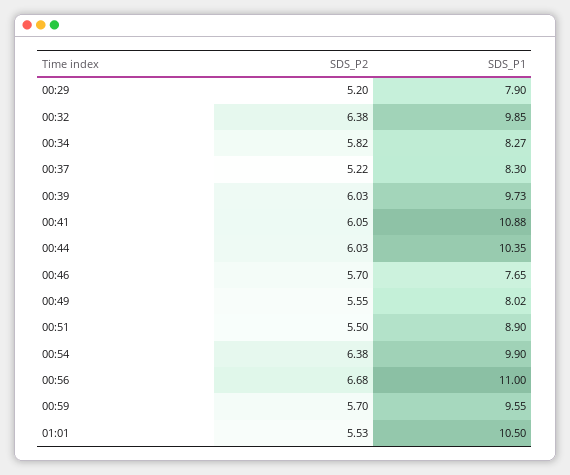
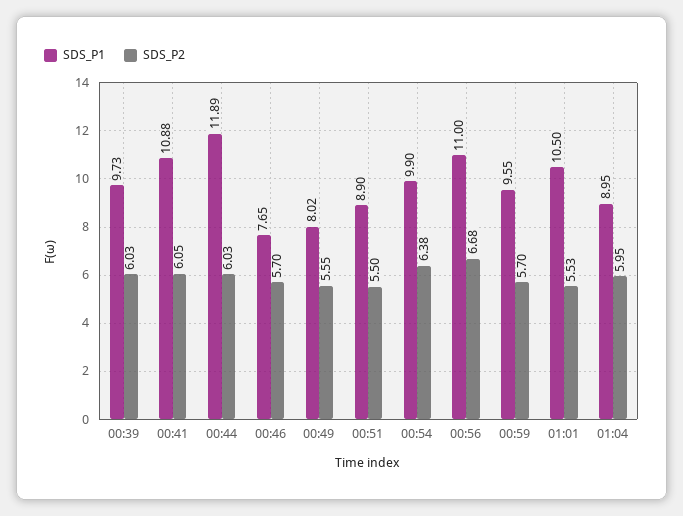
SDS_P2, 00:29: 5.2 -> none
SDS_P1, 00:29: 7.9 -> none
SDS_P2, 00:32: 6.38 -> none
SDS_P1, 00:32: 9.85 -> none
SDS_P2, 00:34: 5.82 -> none
SDS_P1, 00:34: 8.27 -> none
SDS_P2, 00:37: 5.22 -> none
SDS_P1, 00:37: 8.3 -> none
SDS_P1, 00:44: 10.35 -> 11.89
SDS_P1, 01:04: none -> 8.95
SDS_P2, 01:04: none -> 5.95

